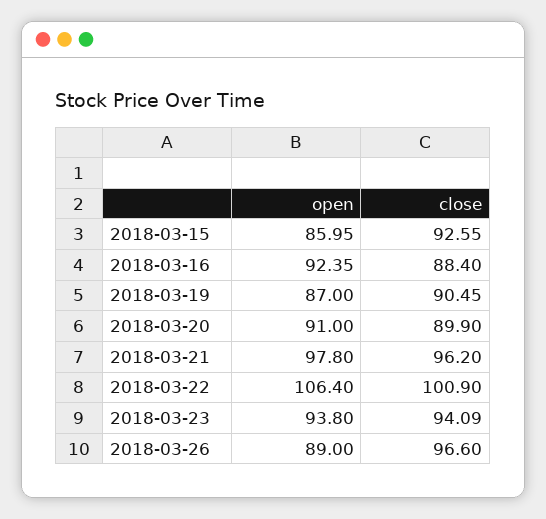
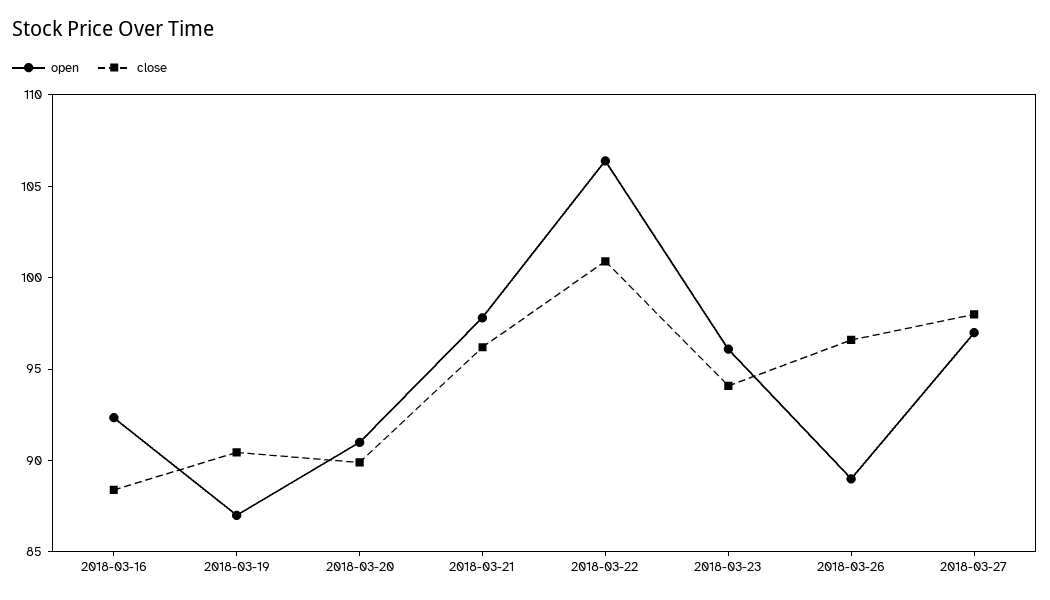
open, 2018-03-15: 85.95 -> none
close, 2018-03-15: 92.55 -> none
open, 2018-03-23: 93.8 -> 96
open, 2018-03-27: none -> 97
close, 2018-03-27: none -> 98

